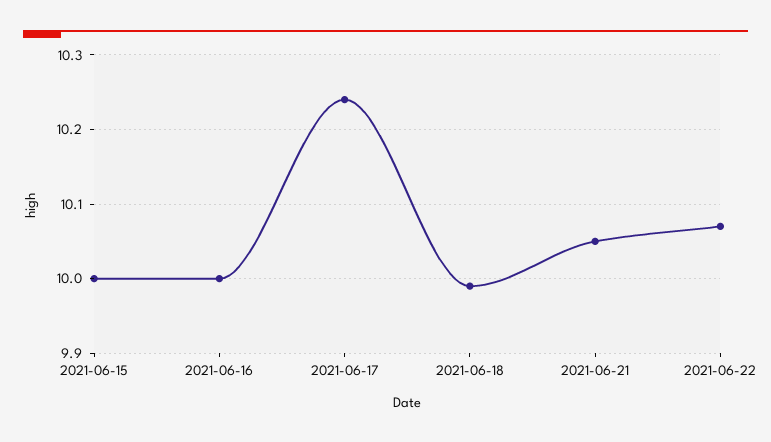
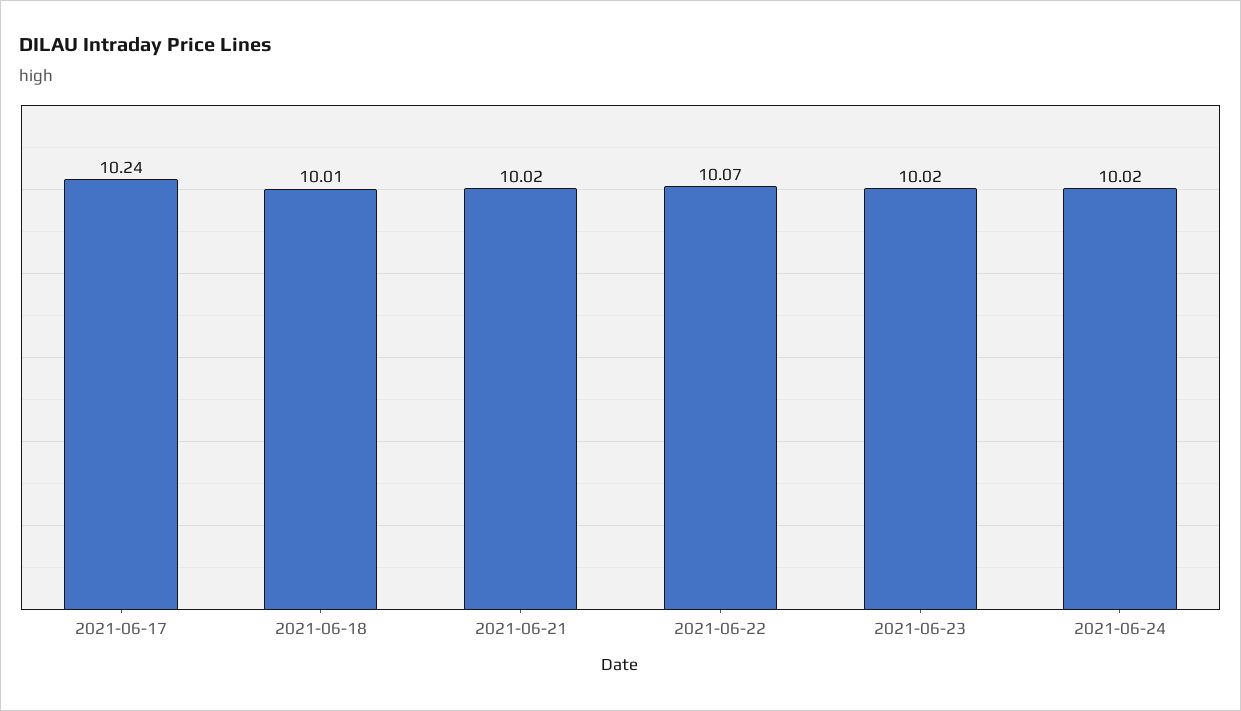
2021-06-15: 10 -> none
2021-06-16: 10 -> none
2021-06-18: 9.99 -> 10.01
2021-06-21: 10.05 -> 10.02
2021-06-23: none -> 10.02
2021-06-24: none -> 10.02

